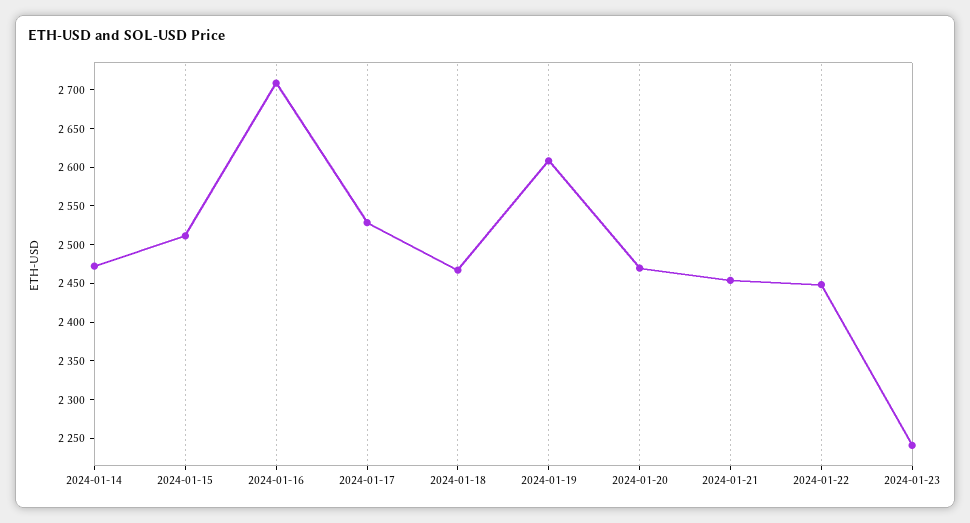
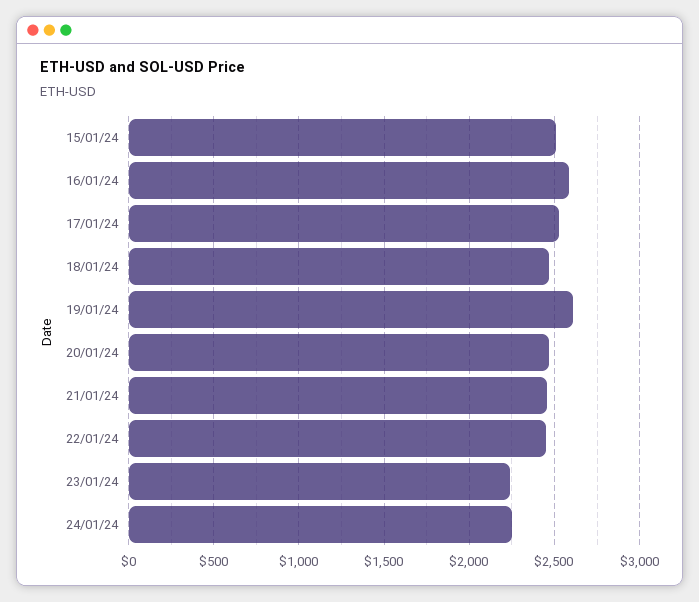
2024-01-14: 2475 -> none
2024-01-16: 2700 -> 2600
24/01/24: none -> 2250

